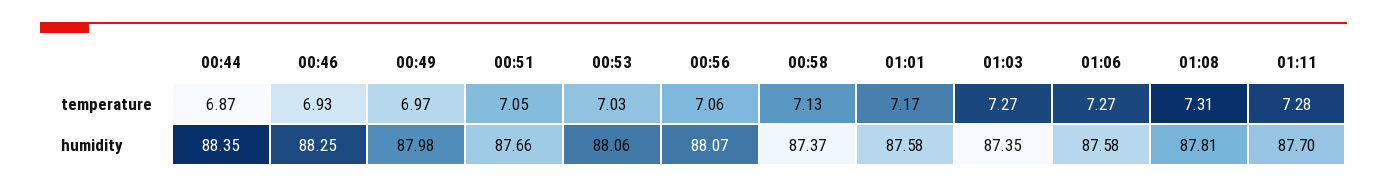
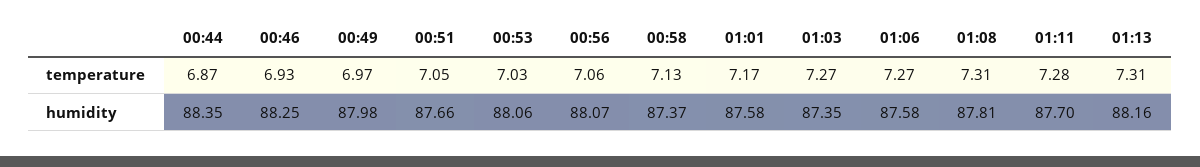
01:13, temperature: none -> 7.31
01:13, humidity: none -> 88.16

